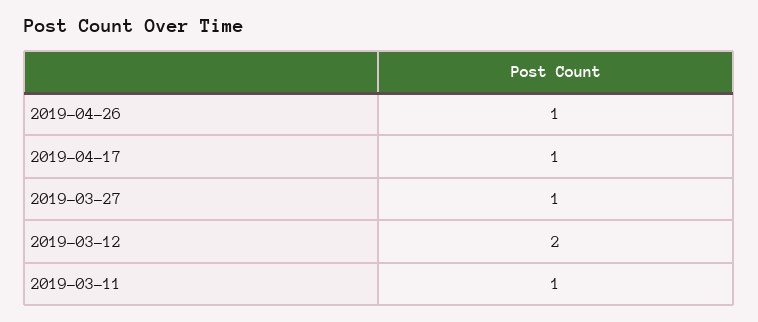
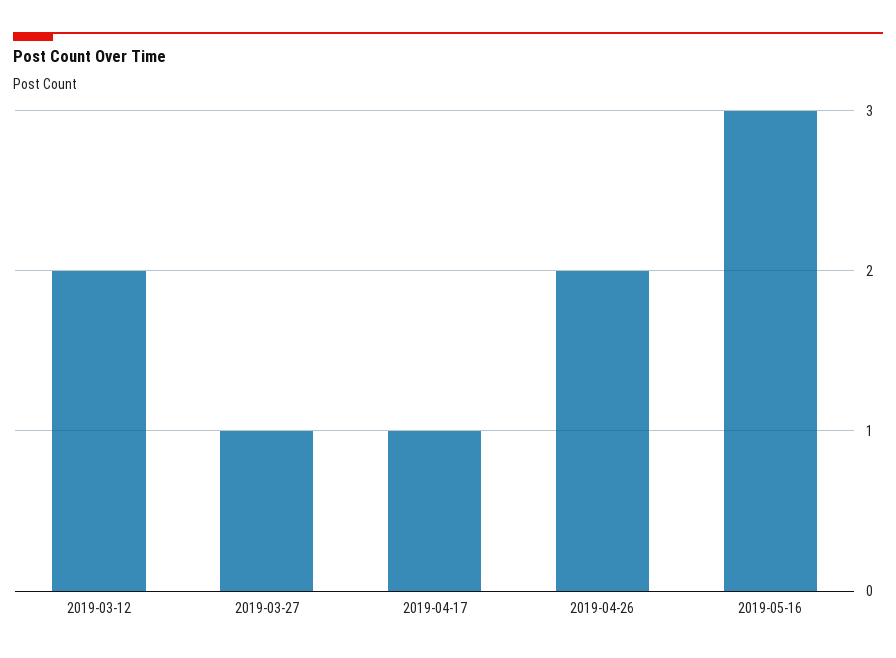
2019-04-26: 1 -> 2
2019-03-11: 1 -> none
2019-05-16: none -> 3

